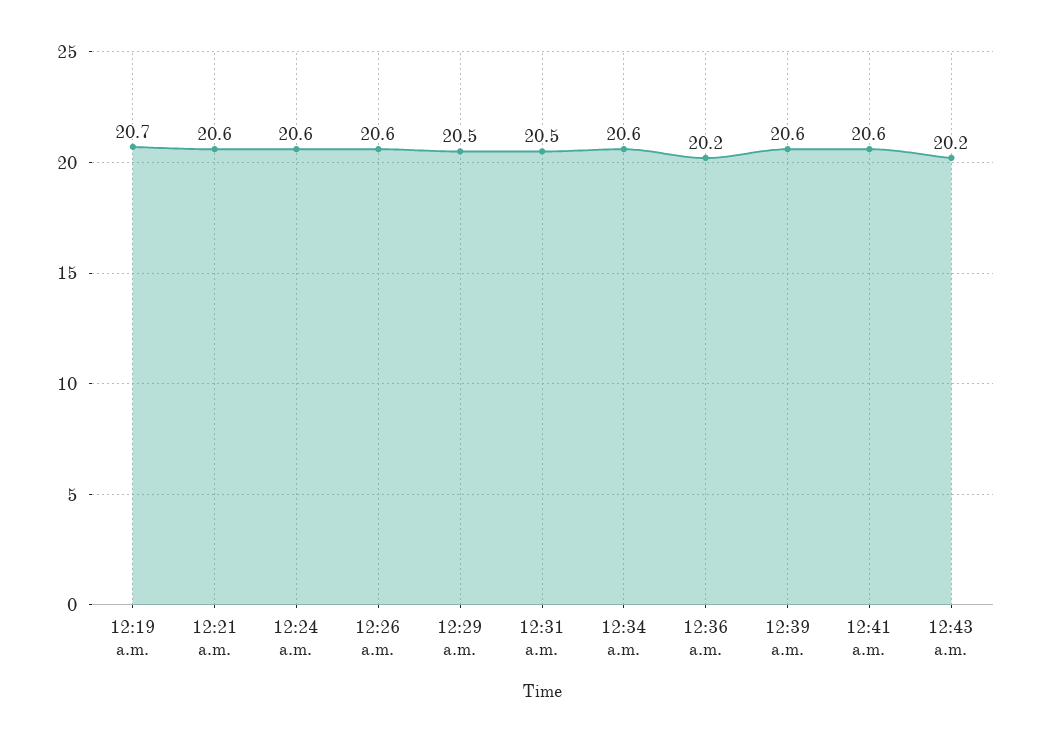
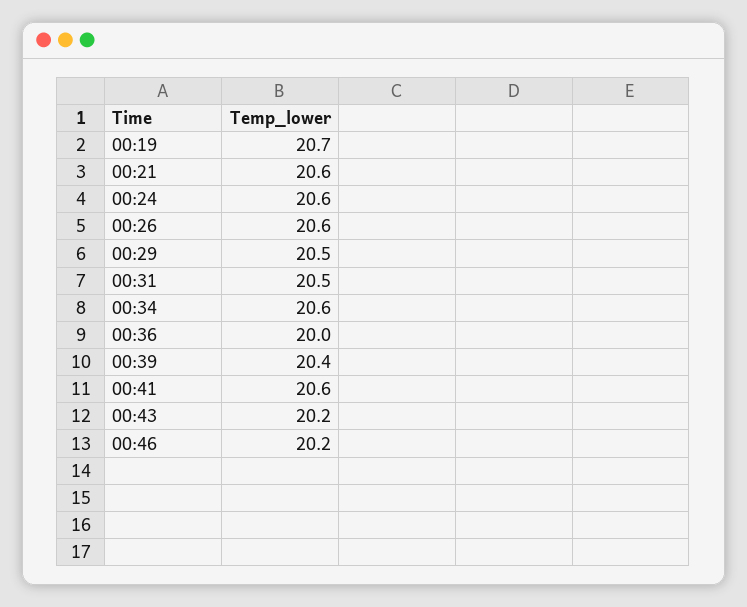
12:36 a.m.: 20.2 -> 20
12:39 a.m.: 20.6 -> 20.4
00:46: none -> 20.2

